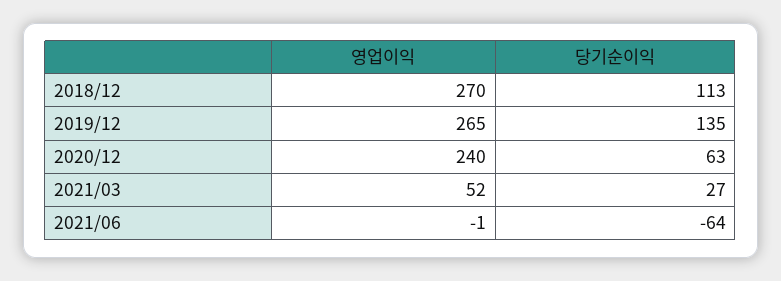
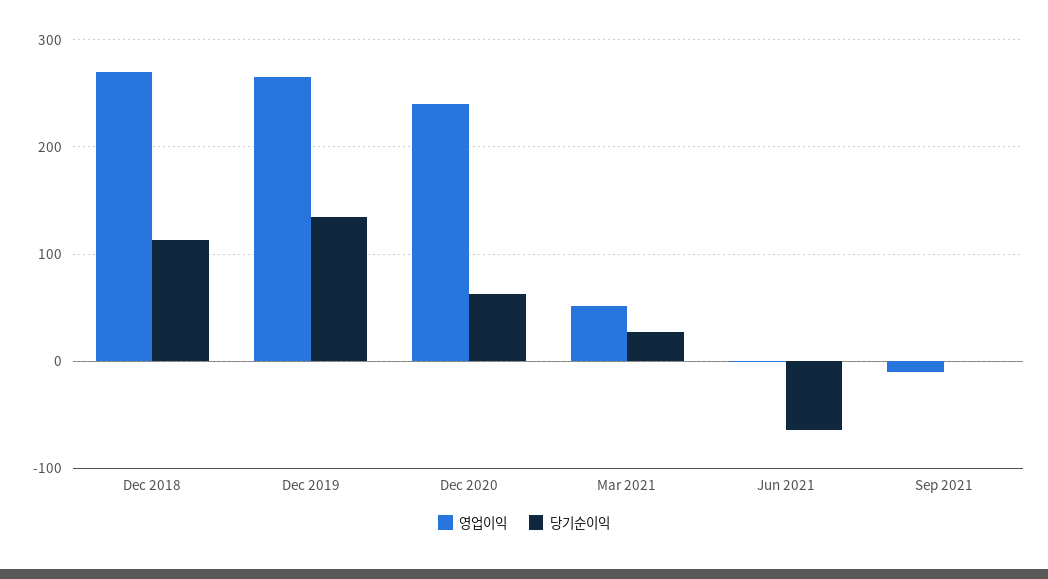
영업이익, Sep 2021: none -> -10
당기순이익, Sep 2021: none -> 0

